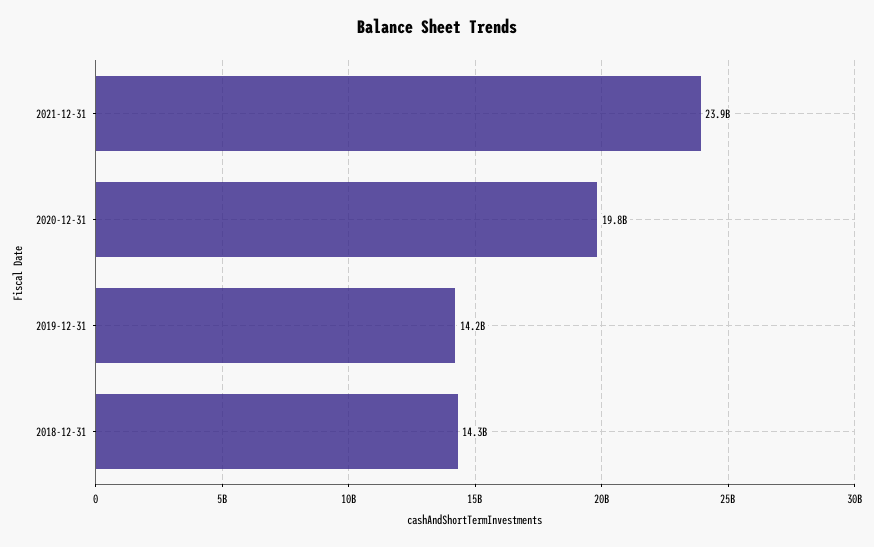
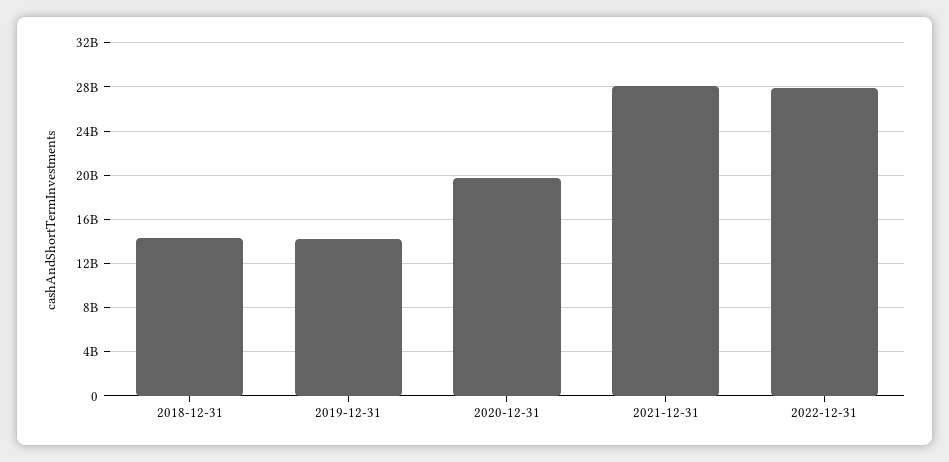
2021-12-31: 23900000000 -> 28000000000
2022-12-31: none -> 28000000000

